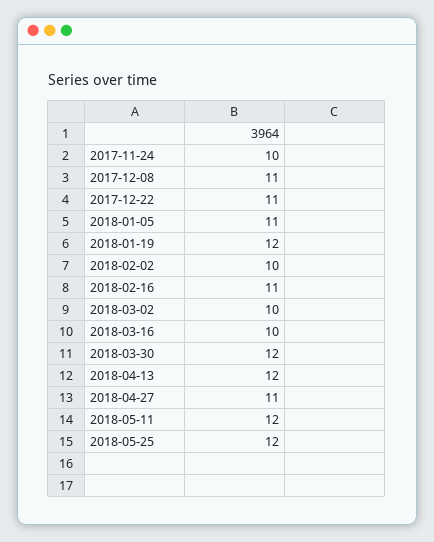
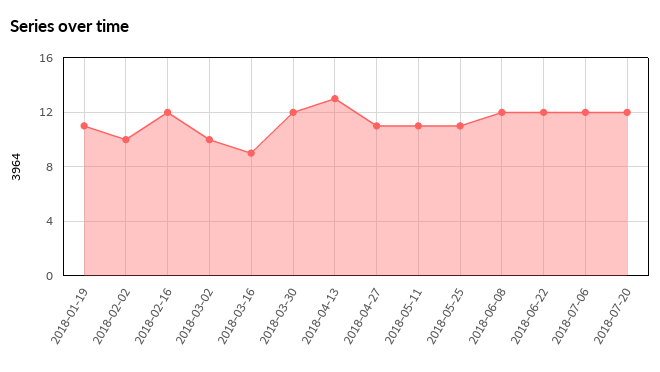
2017-11-24: 10 -> none
2017-12-08: 11 -> none
2017-12-22: 11 -> none
2018-01-05: 11 -> none
2018-01-19: 12 -> 11
2018-02-16: 11 -> 12
2018-03-16: 10 -> 9
2018-04-13: 12 -> 13
2018-05-11: 12 -> 11
2018-05-25: 12 -> 11
2018-06-08: none -> 12
2018-06-22: none -> 12
2018-07-06: none -> 12
2018-07-20: none -> 12

